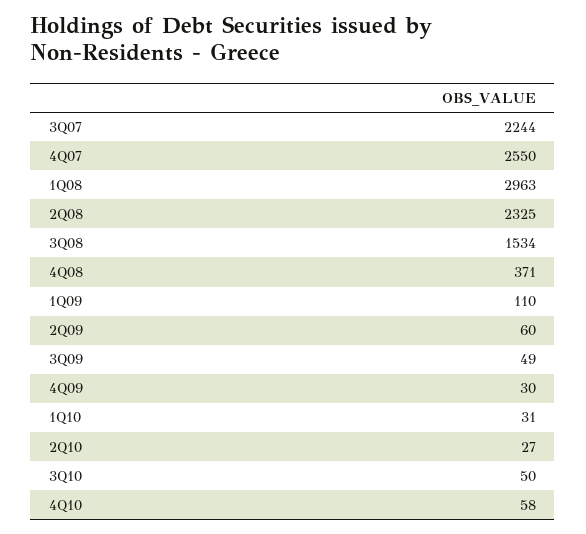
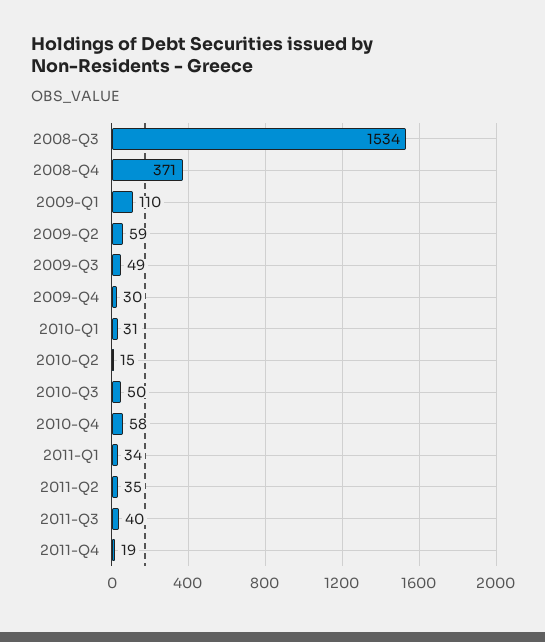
3Q07: 2244 -> none
4Q07: 2550 -> none
1Q08: 2963 -> none
2Q08: 2325 -> none
2Q09: 60 -> 59
2Q10: 27 -> 15
2011-Q1: none -> 34
2011-Q2: none -> 35
2011-Q3: none -> 40
2011-Q4: none -> 19

